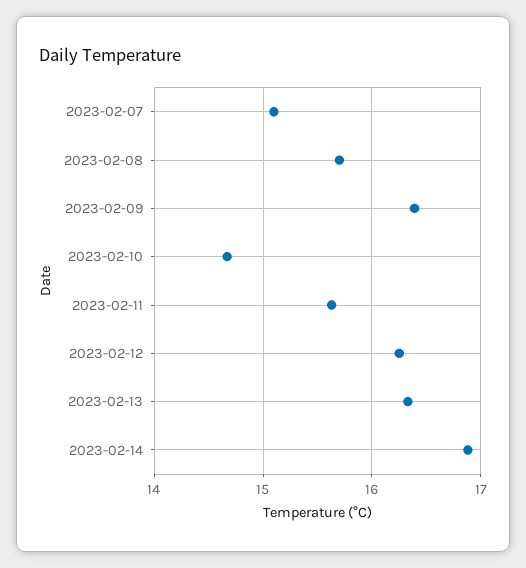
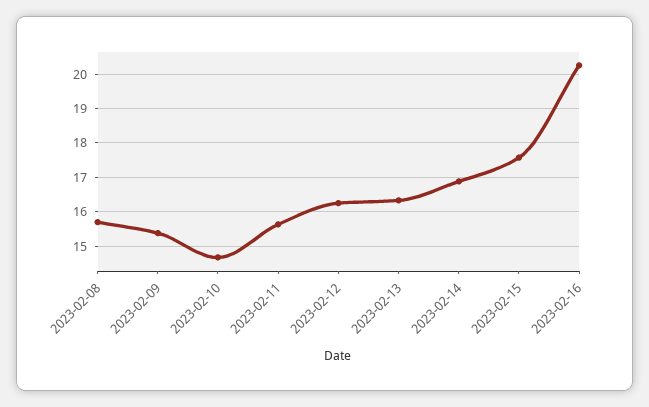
2023-02-07: 15.1 -> none
2023-02-09: 16.4 -> 15.4
2023-02-15: none -> 17.6
2023-02-16: none -> 20.2

